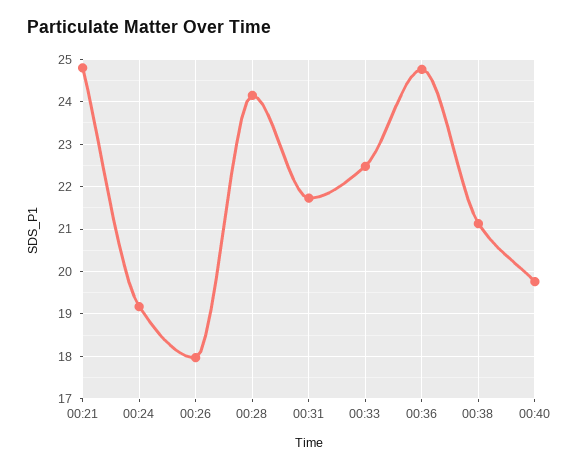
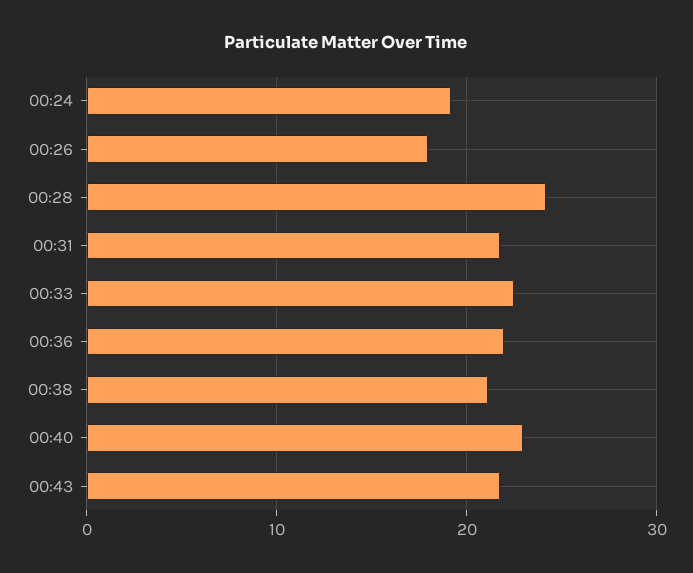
00:21: 24.8 -> none
00:36: 24.8 -> 22
00:40: 19.8 -> 23
00:43: none -> 22

